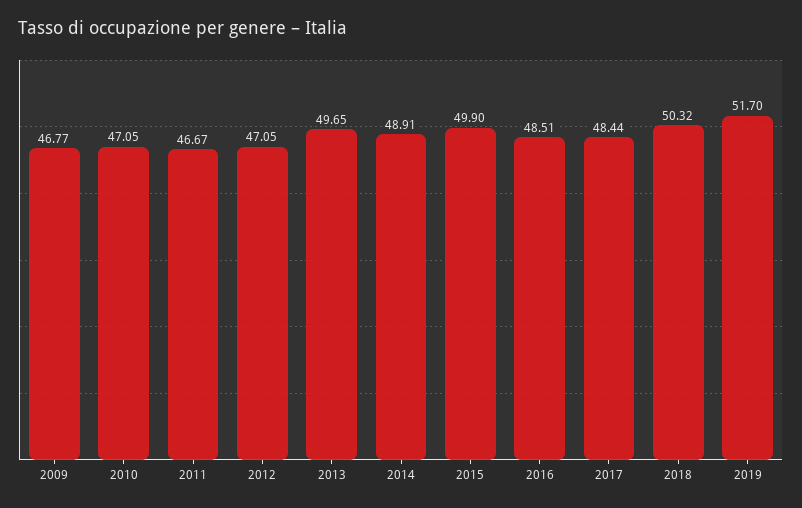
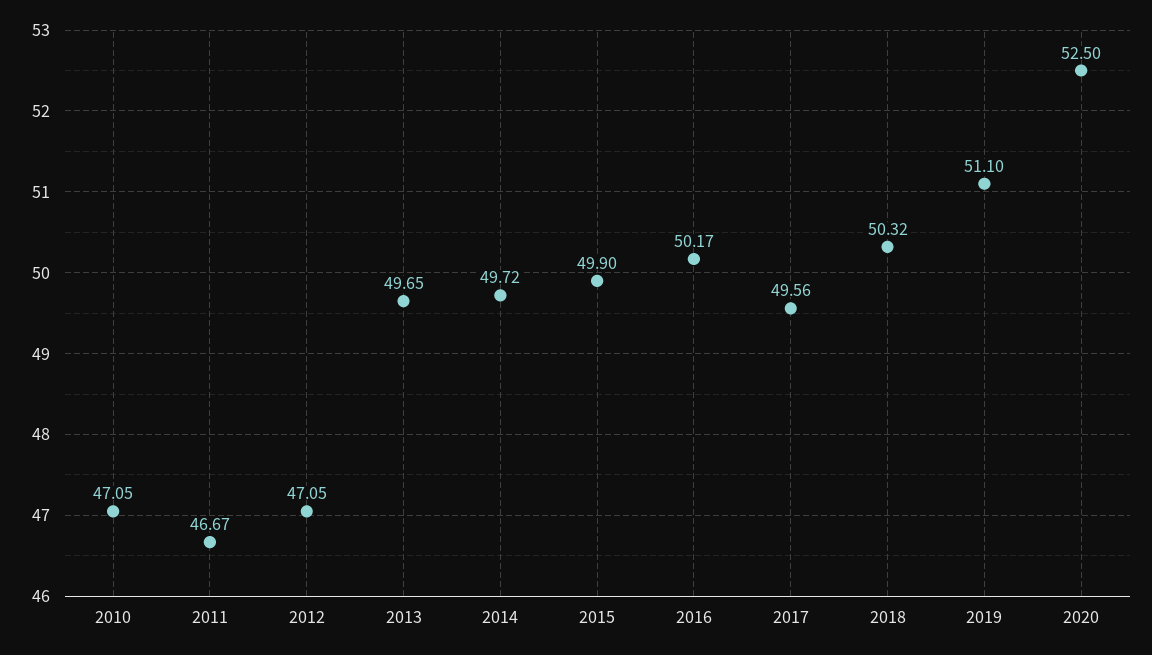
2009: 46.77 -> none
2014: 48.91 -> 49.72
2016: 48.51 -> 50.17
2017: 48.44 -> 49.56
2019: 51.7 -> 51.1
2020: none -> 52.5

